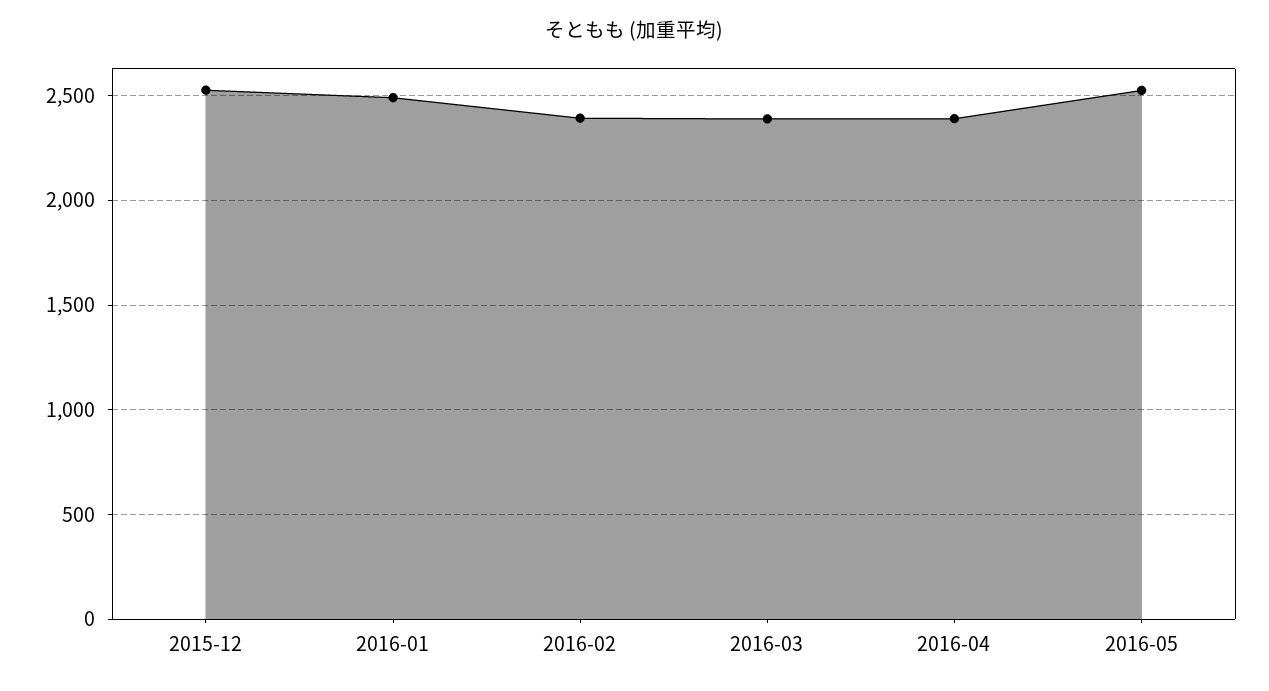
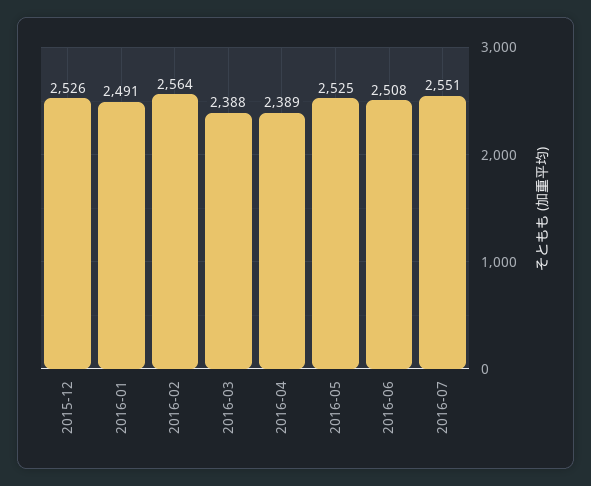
2016-02: 2400 -> 2564
2016-06: none -> 2508
2016-07: none -> 2551

